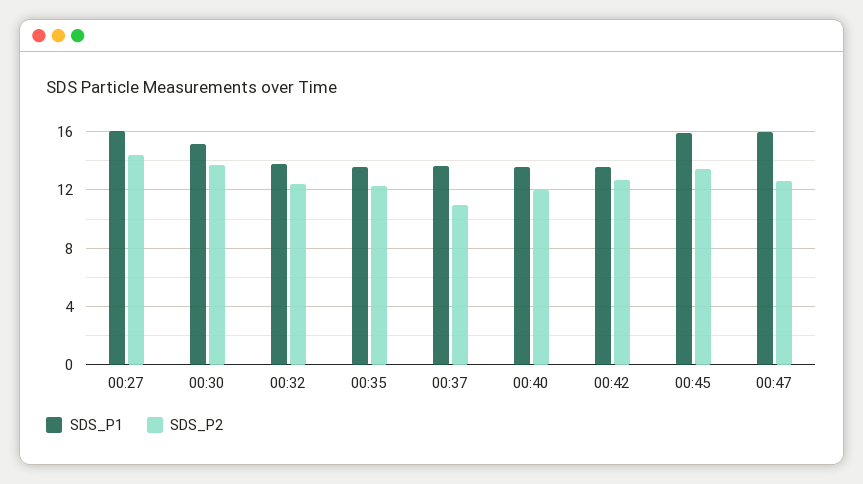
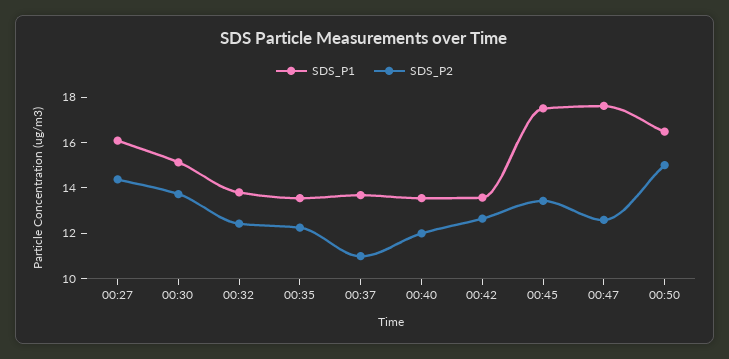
SDS_P1, 00:45: 16 -> 17.5
SDS_P1, 00:47: 16 -> 17.5
SDS_P1, 00:50: none -> 16.5
SDS_P2, 00:50: none -> 15

